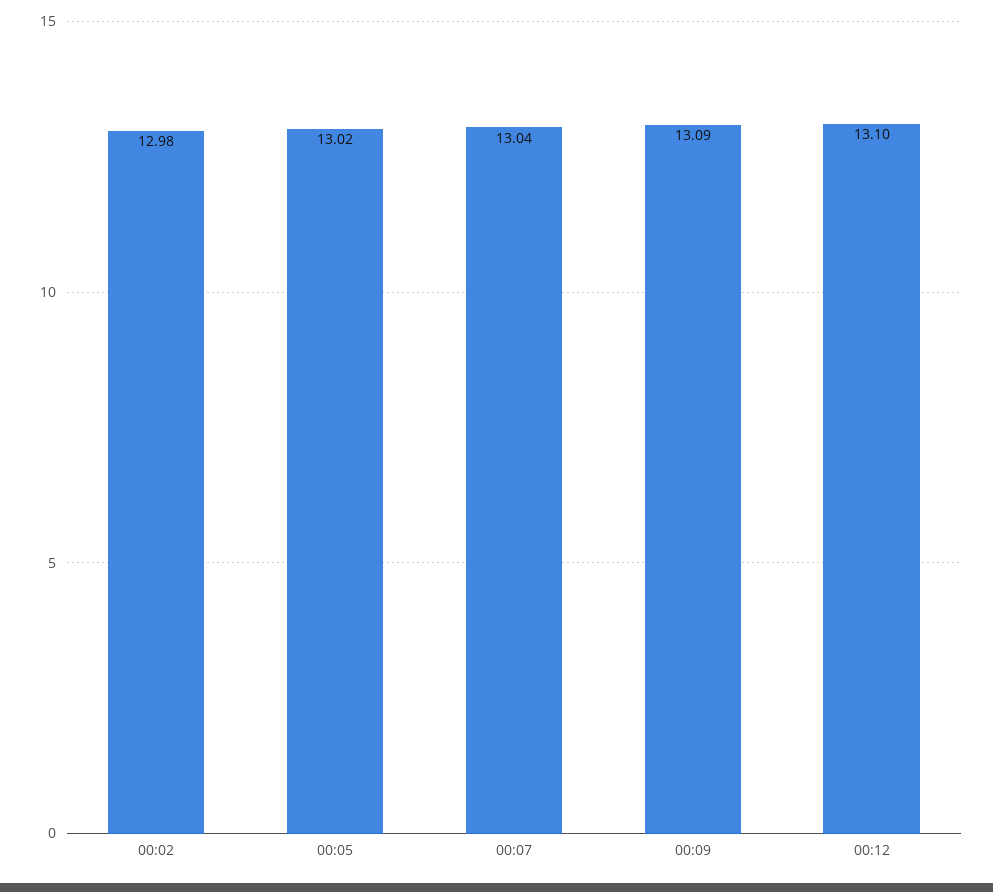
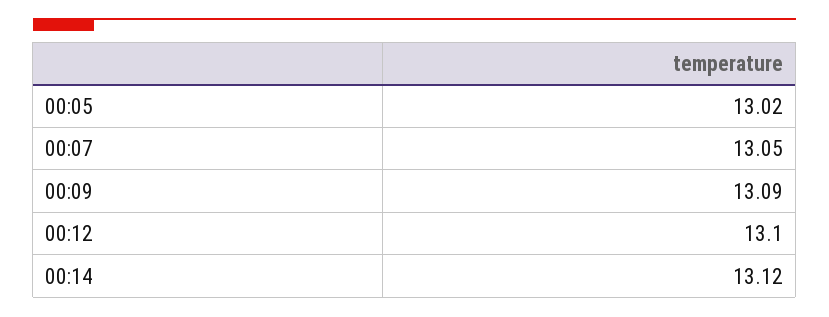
00:02: 12.98 -> none
00:07: 13.04 -> 13.05
00:14: none -> 13.12

